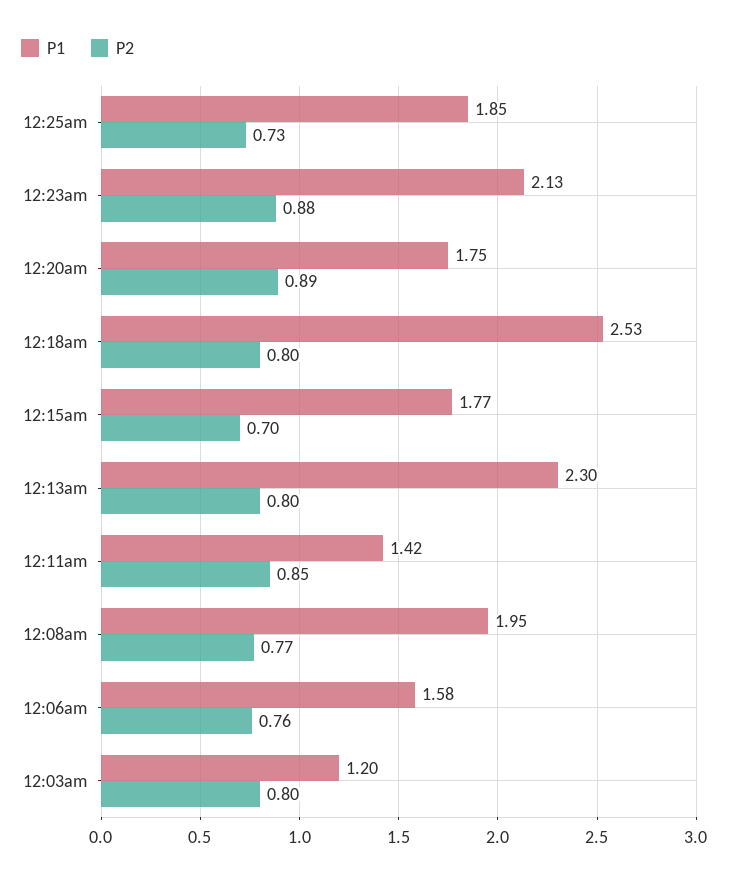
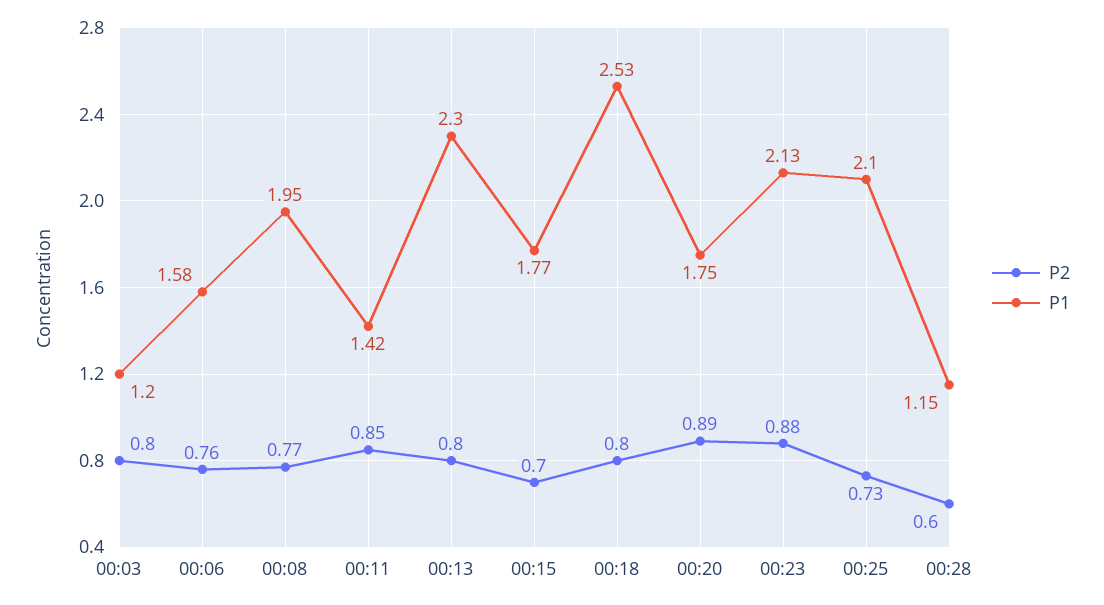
P1, 12:25am: 1.85 -> 2.1
P2, 00:28: none -> 0.6
P1, 00:28: none -> 1.15

